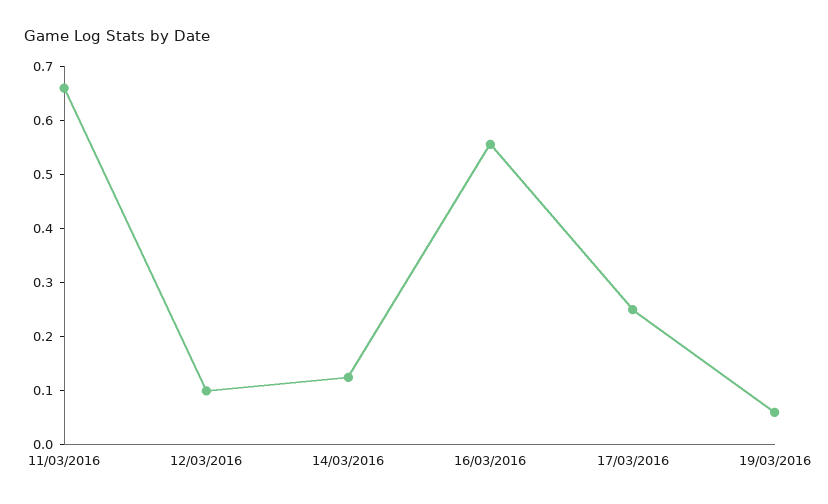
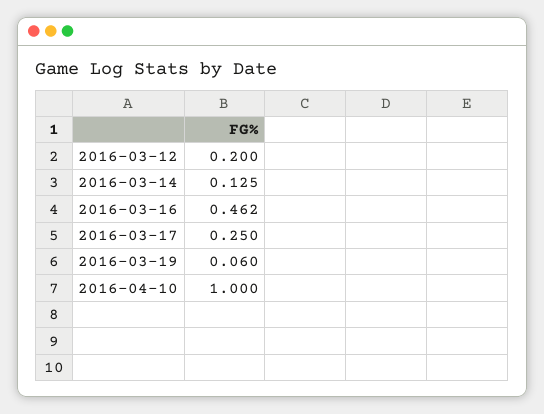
11/03/2016: 0.66 -> none
12/03/2016: 0.1 -> 0.2
16/03/2016: 0.56 -> 0.462
2016-04-10: none -> 1

